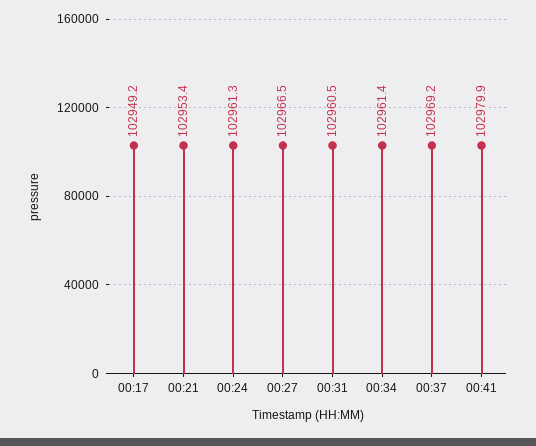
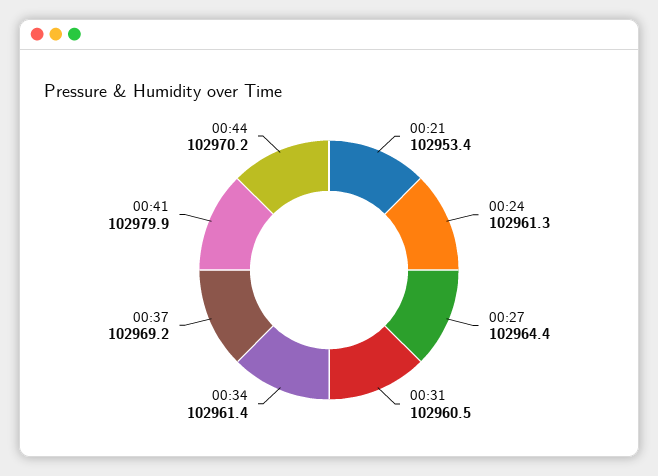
00:17: 102949.2 -> none
00:27: 102966.5 -> 102964.4
00:44: none -> 102970.2

